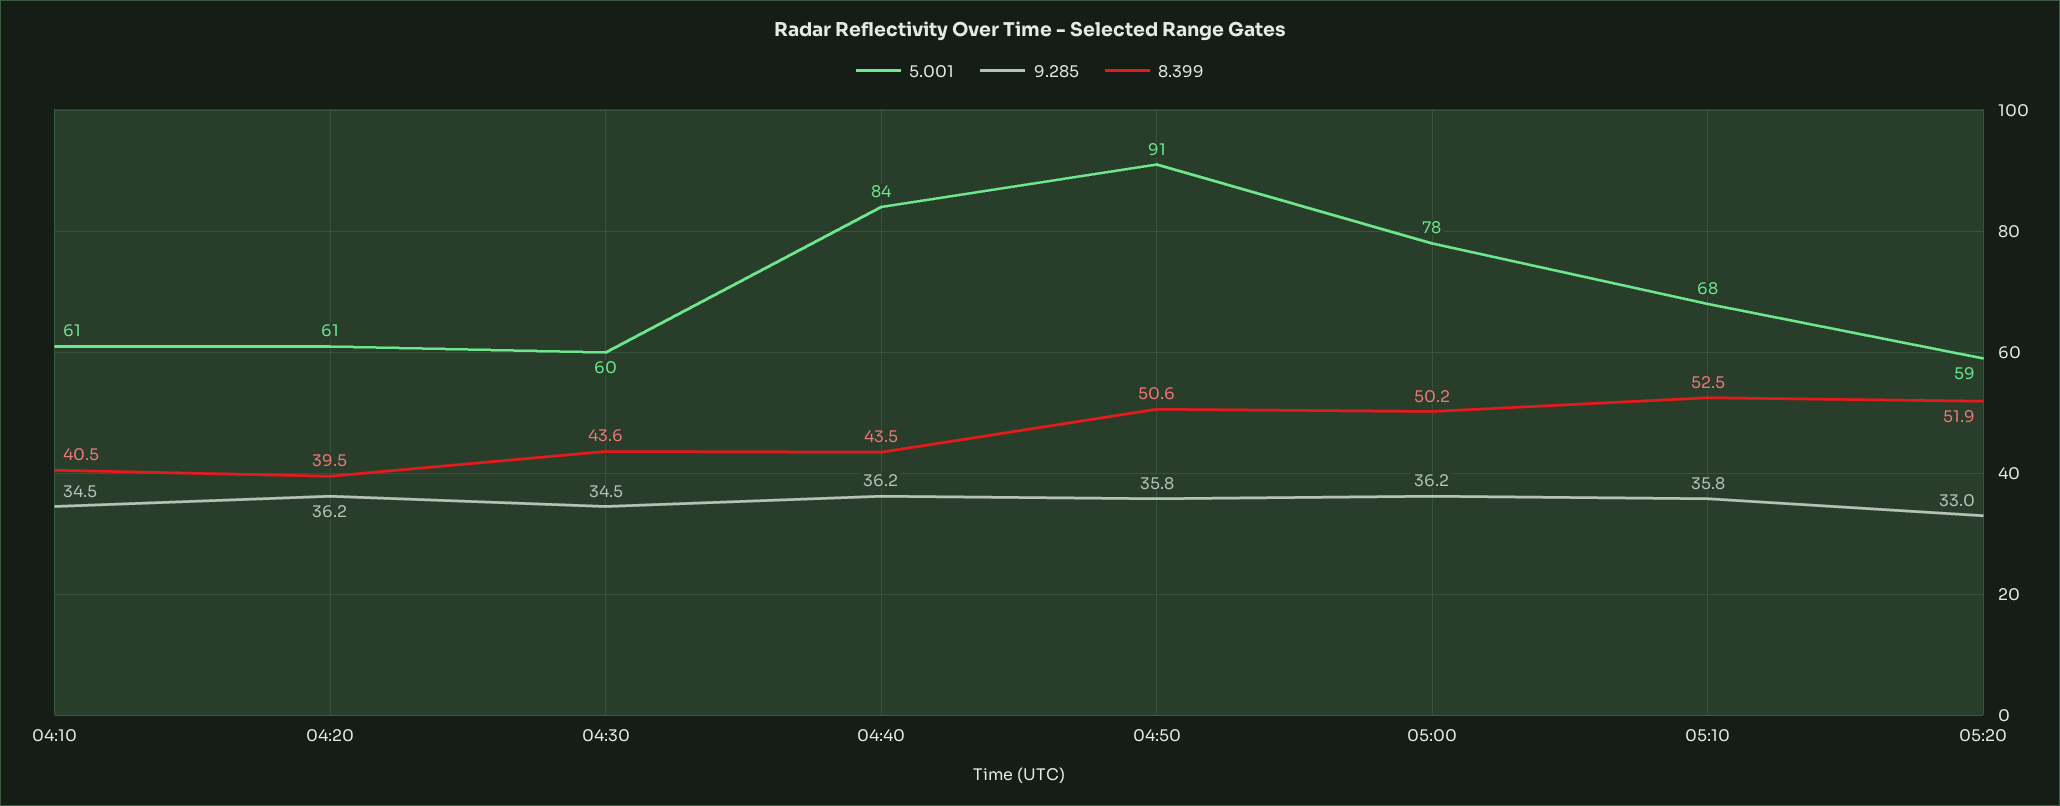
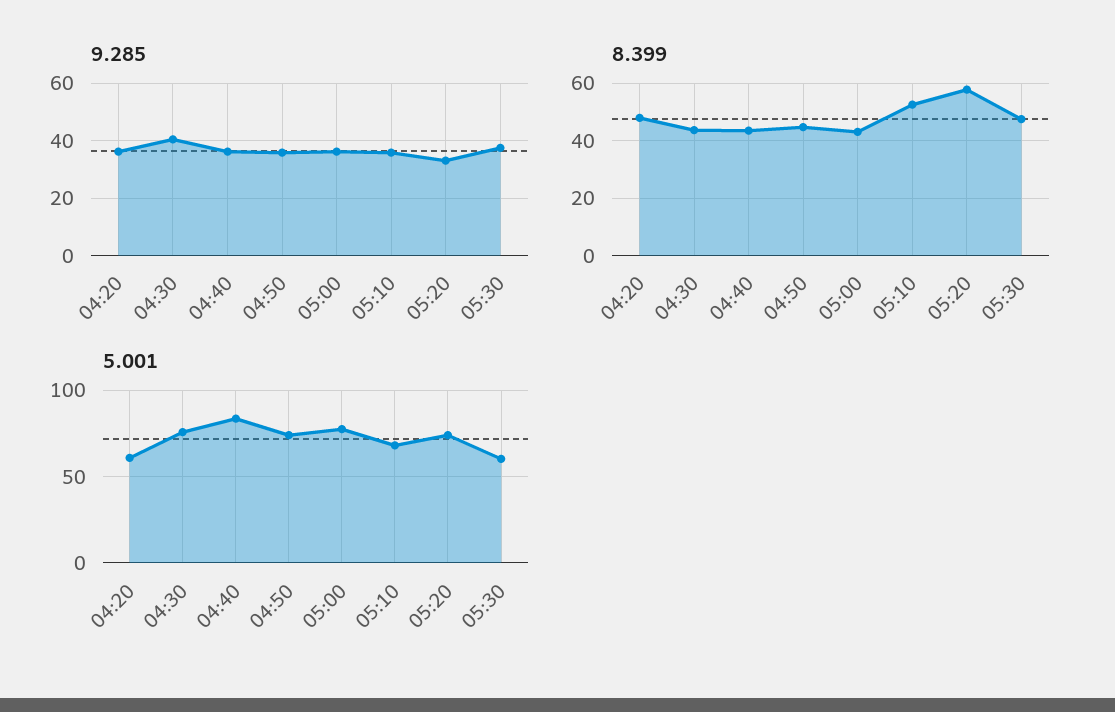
5.001, 04:10: 61 -> none
9.285, 04:10: 34.5 -> none
8.399, 04:10: 40.5 -> none
8.399, 04:20: 39.5 -> 47.5
5.001, 04:30: 60 -> 75
9.285, 04:30: 34.5 -> 40
5.001, 04:50: 91 -> 75
8.399, 04:50: 50.6 -> 45
8.399, 05:00: 50.2 -> 42.5
5.001, 05:20: 59 -> 75
8.399, 05:20: 51.9 -> 57.5
9.285, 05:30: none -> 37.5
8.399, 05:30: none -> 47.5
5.001, 05:30: none -> 60

